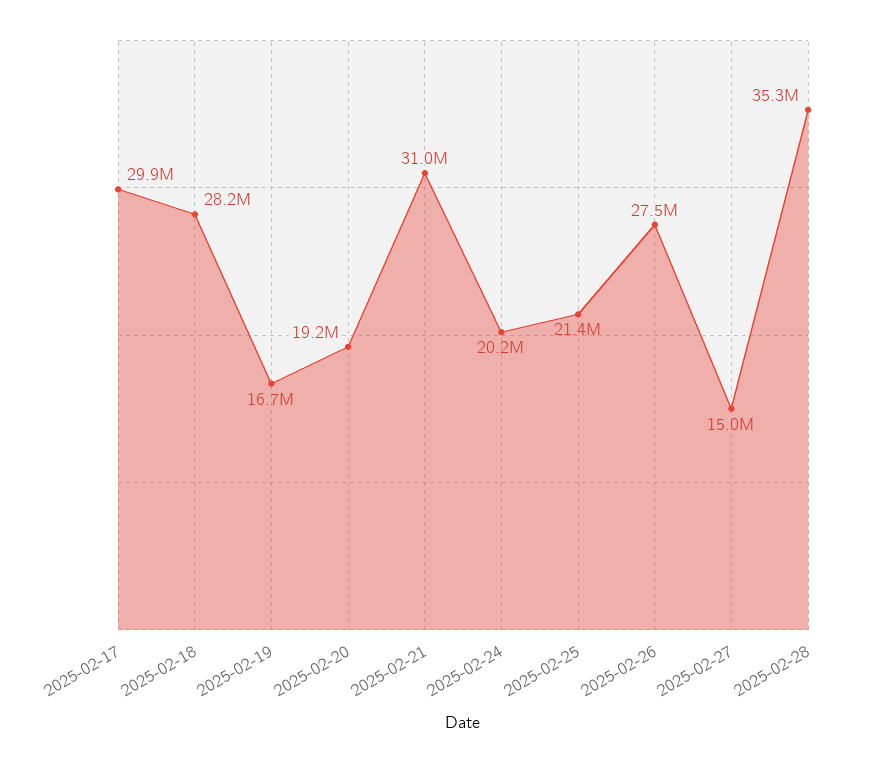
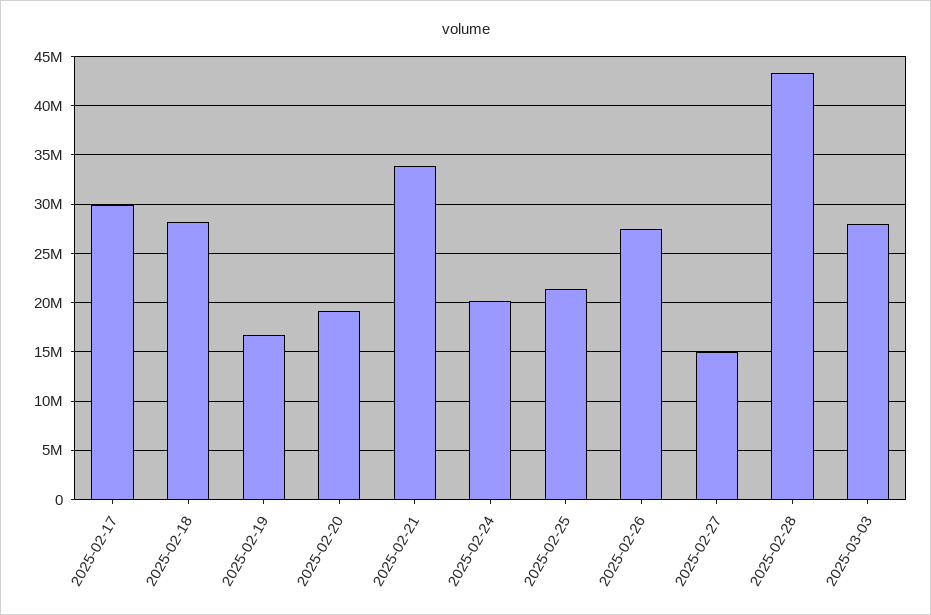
2025-02-21: 31000000 -> 34000000
2025-02-28: 35300000 -> 43000000
2025-03-03: none -> 28000000

